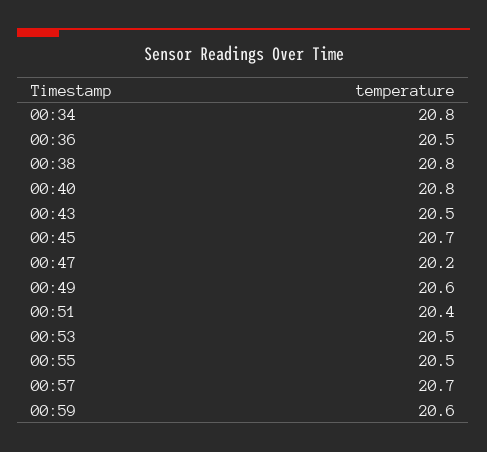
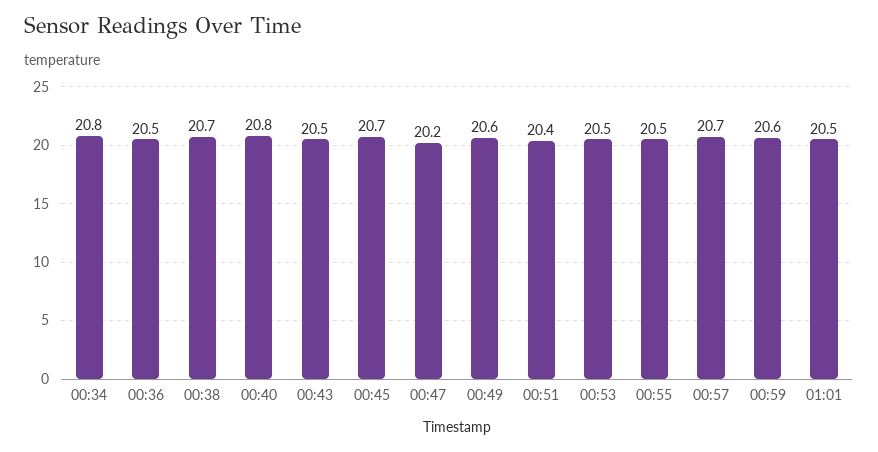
00:38: 20.8 -> 20.7
01:01: none -> 20.5

